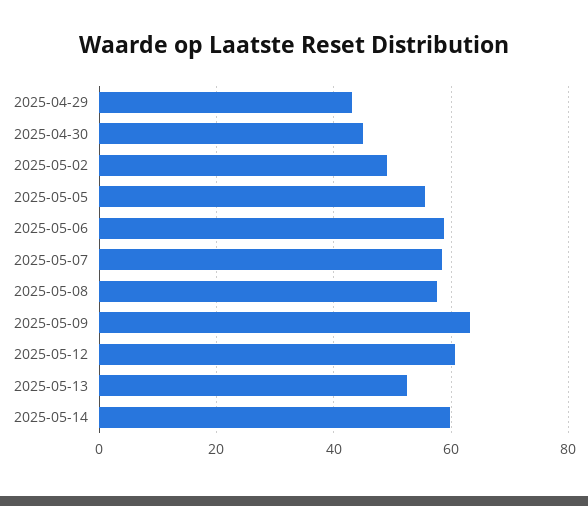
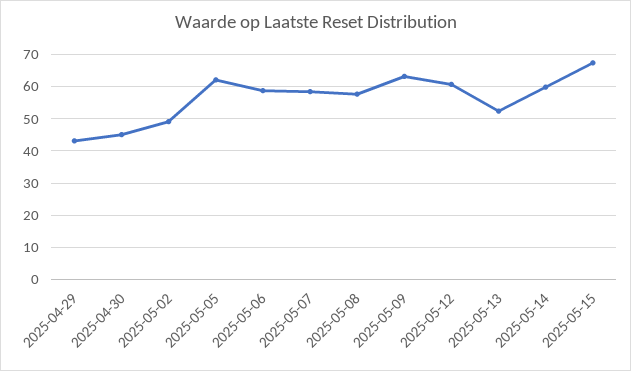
2025-05-05: 56 -> 62
2025-05-15: none -> 68

